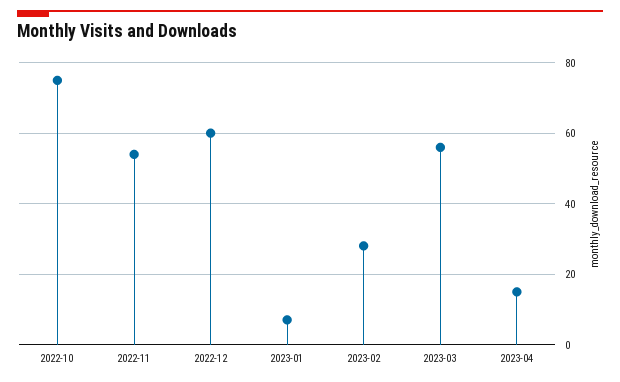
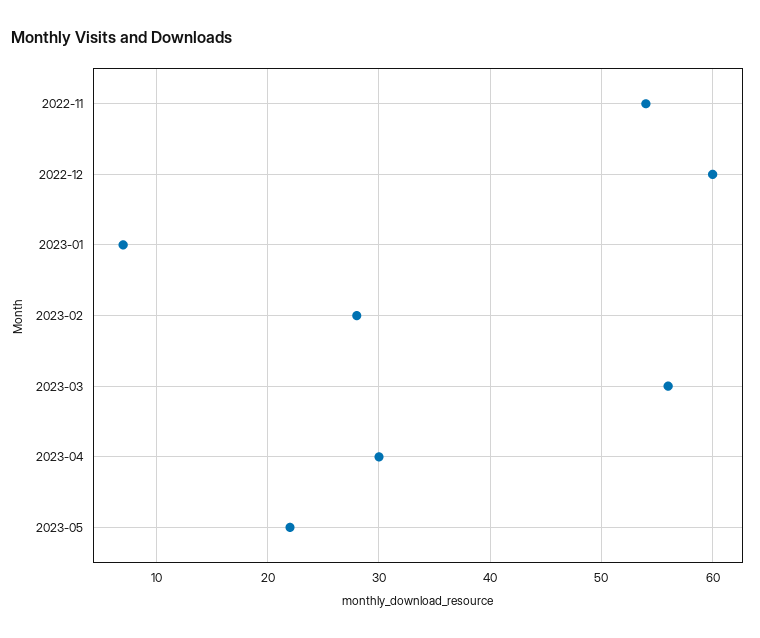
2022-10: 75 -> none
2023-04: 15 -> 30
2023-05: none -> 22

